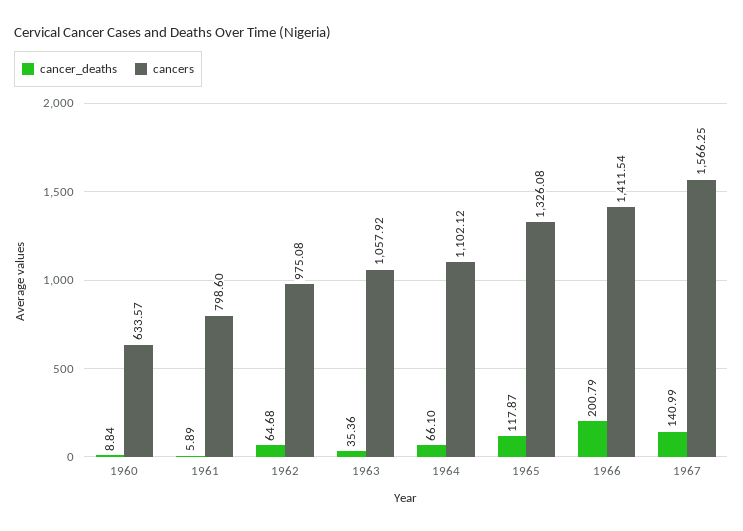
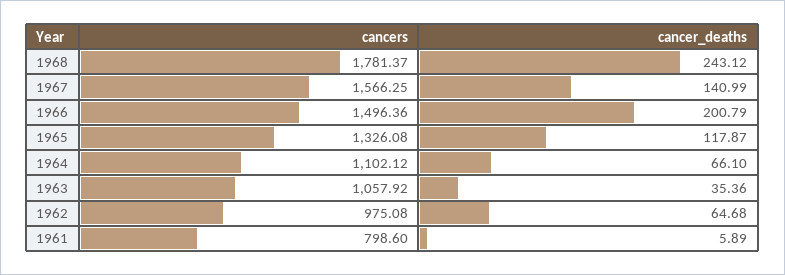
cancer_deaths, 1960: 8.84 -> none
cancers, 1960: 633.57 -> none
cancers, 1966: 1411.54 -> 1496.36
cancers, 1968: none -> 1781.37
cancer_deaths, 1968: none -> 243.12

